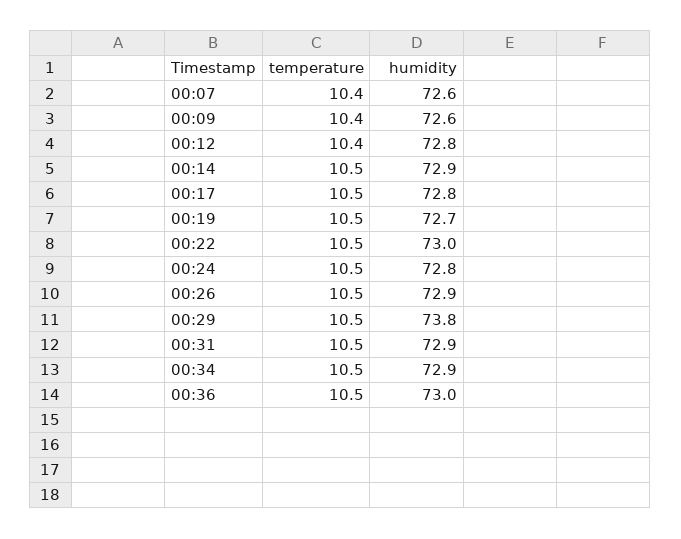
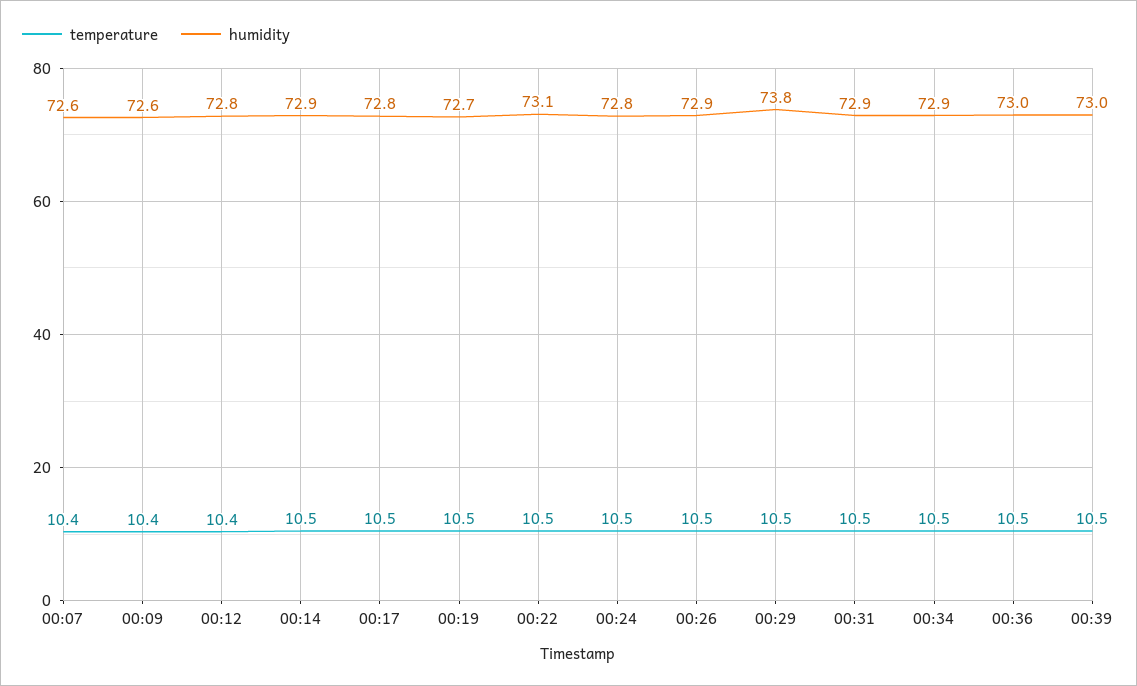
humidity, 00:22: 73 -> 73.1
temperature, 00:39: none -> 10.5
humidity, 00:39: none -> 73

